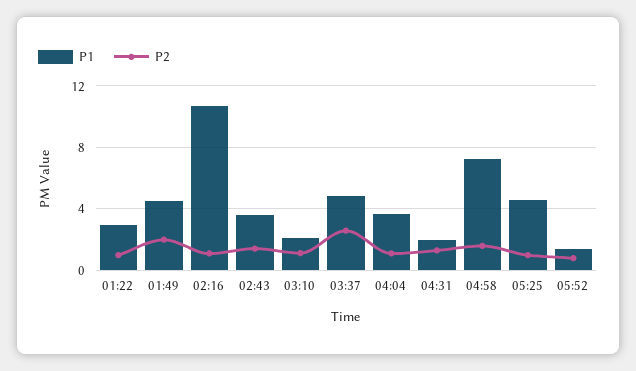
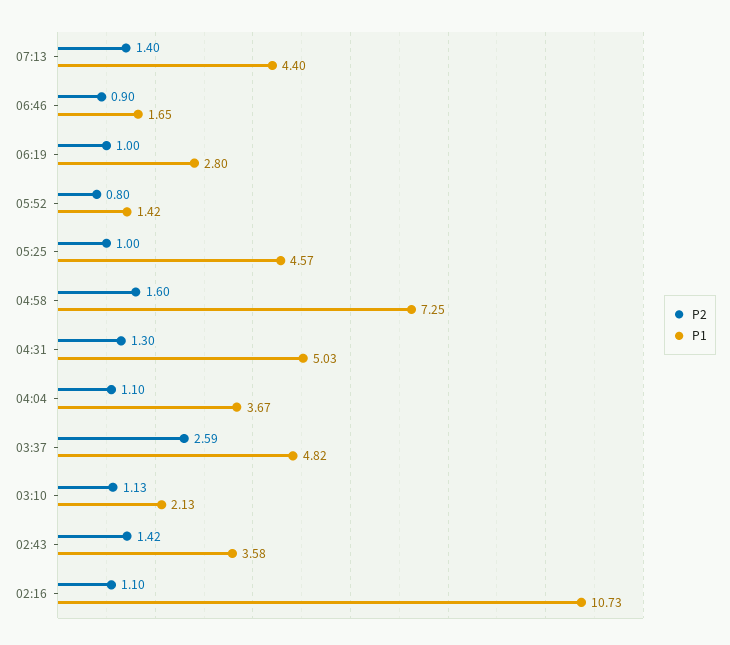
P1, 01:22: 3 -> none
P2, 01:22: 1 -> none
P1, 01:49: 4.5 -> none
P2, 01:49: 2 -> none
P1, 04:31: 2 -> 5.03
P2, 07:13: none -> 1.4
P1, 07:13: none -> 4.4
P2, 06:46: none -> 0.9
P1, 06:46: none -> 1.65
P2, 06:19: none -> 1
P1, 06:19: none -> 2.8

